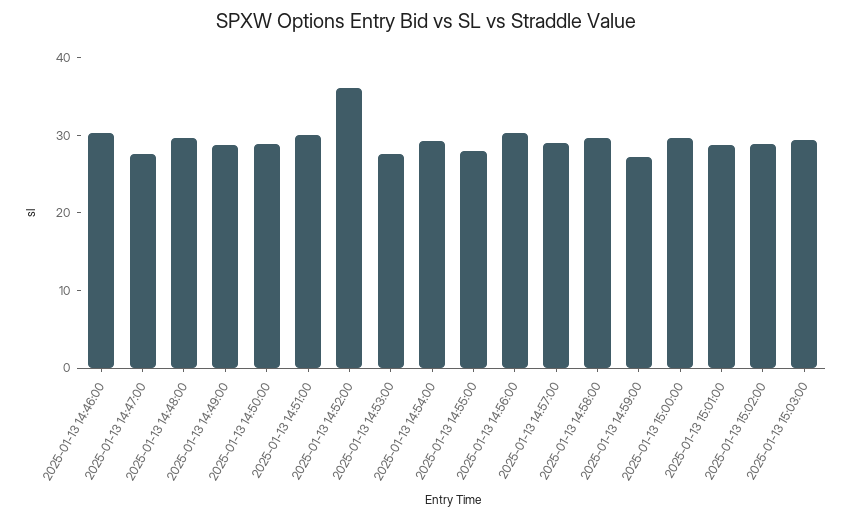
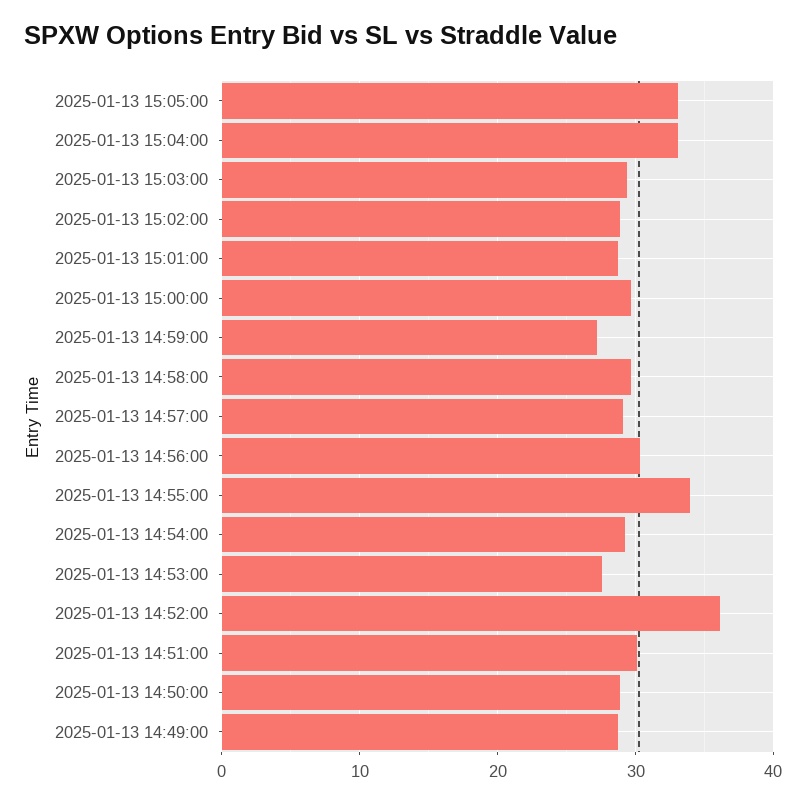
2025-01-13 14:46:00: 30 -> none
2025-01-13 14:47:00: 28 -> none
2025-01-13 14:48:00: 30 -> none
2025-01-13 14:55:00: 28 -> 34
2025-01-13 15:05:00: none -> 33
2025-01-13 15:04:00: none -> 33

